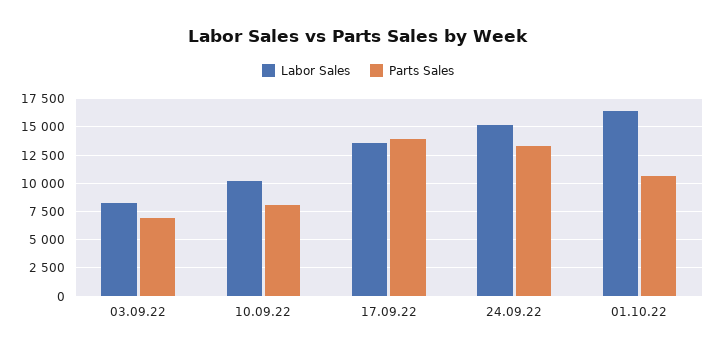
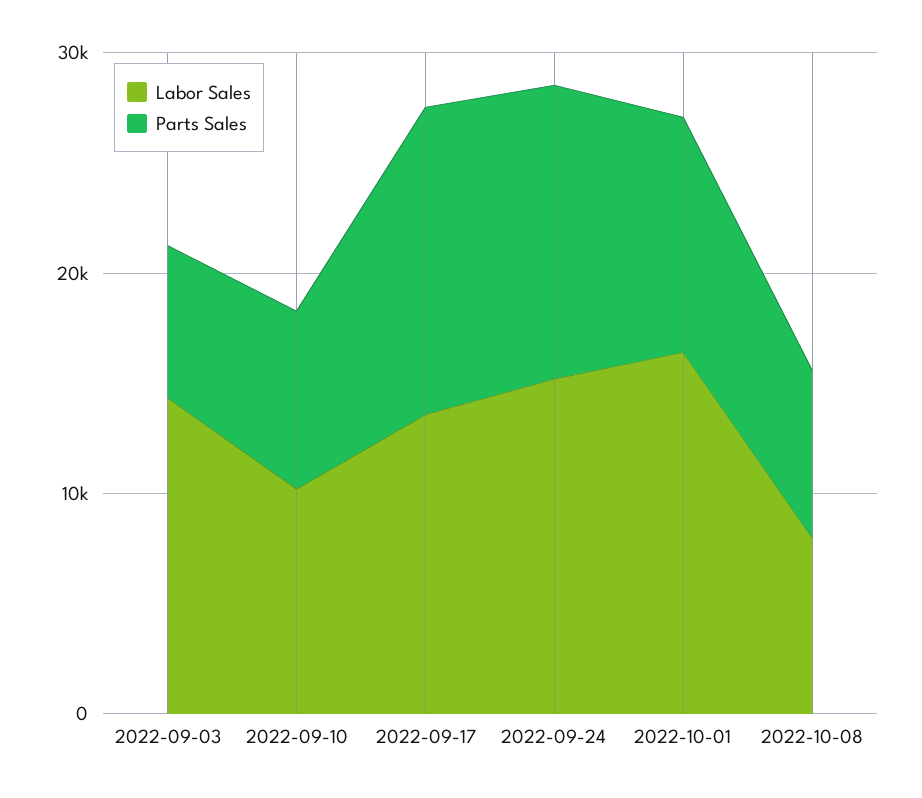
Labor Sales, 03.09.22: 7500 -> 14000
Labor Sales, 2022-10-08: none -> 8000
Parts Sales, 2022-10-08: none -> 8000

